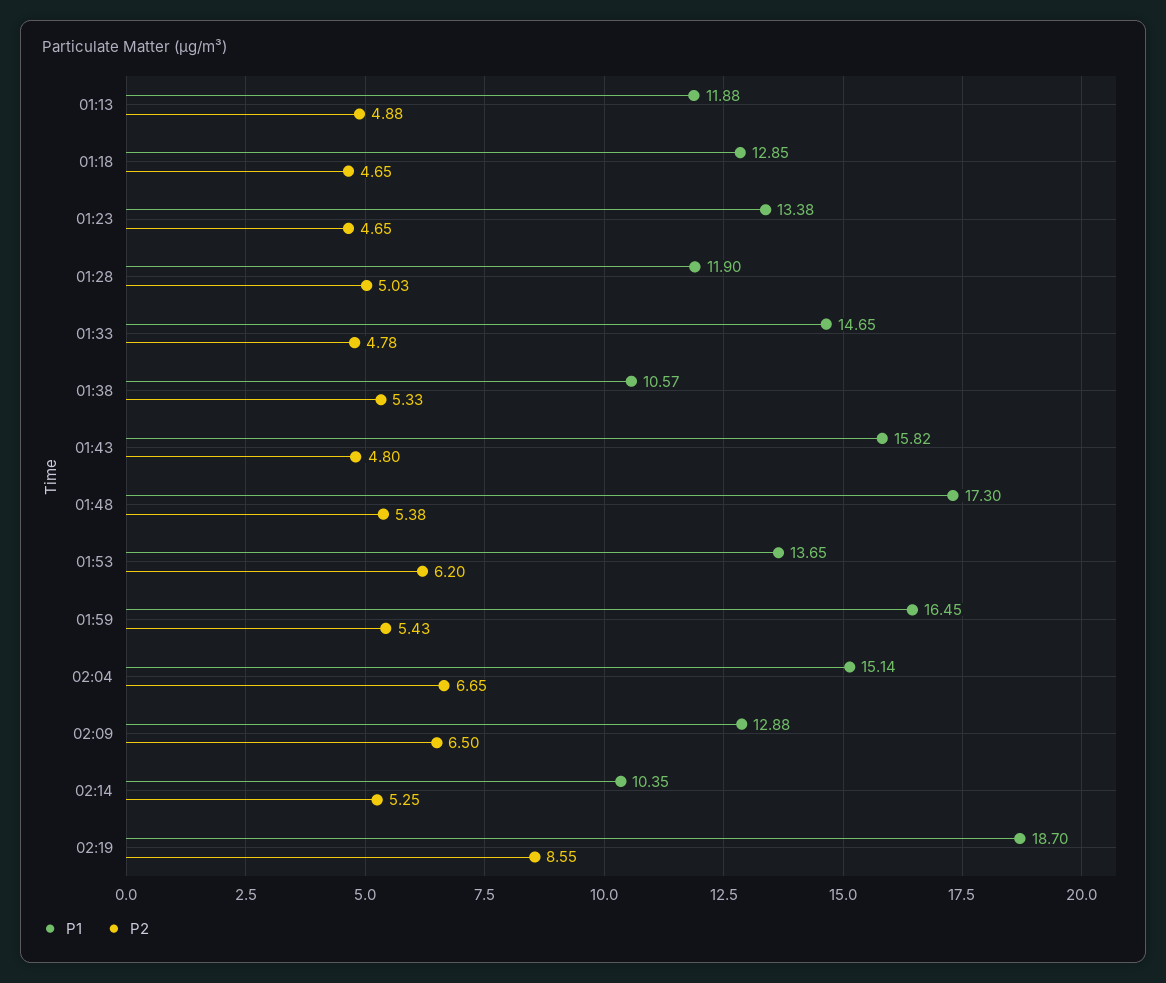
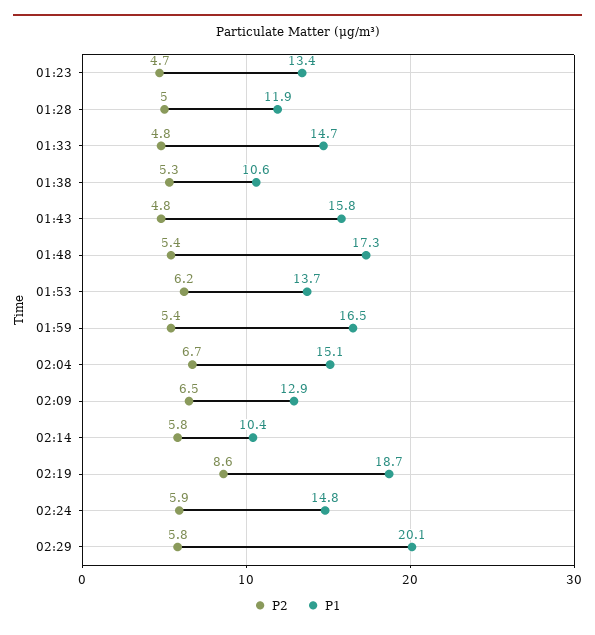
P1, 01:13: 11.88 -> none
P2, 01:13: 4.88 -> none
P1, 01:18: 12.85 -> none
P2, 01:18: 4.65 -> none
P2, 02:14: 5.25 -> 5.8
P2, 02:24: none -> 5.9
P1, 02:24: none -> 14.8
P2, 02:29: none -> 5.8
P1, 02:29: none -> 20.1

